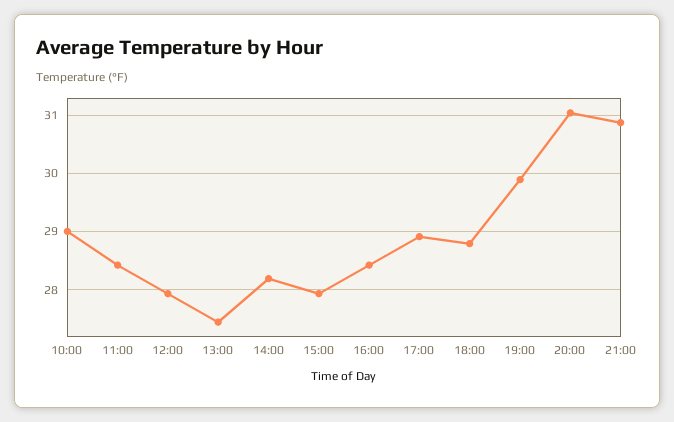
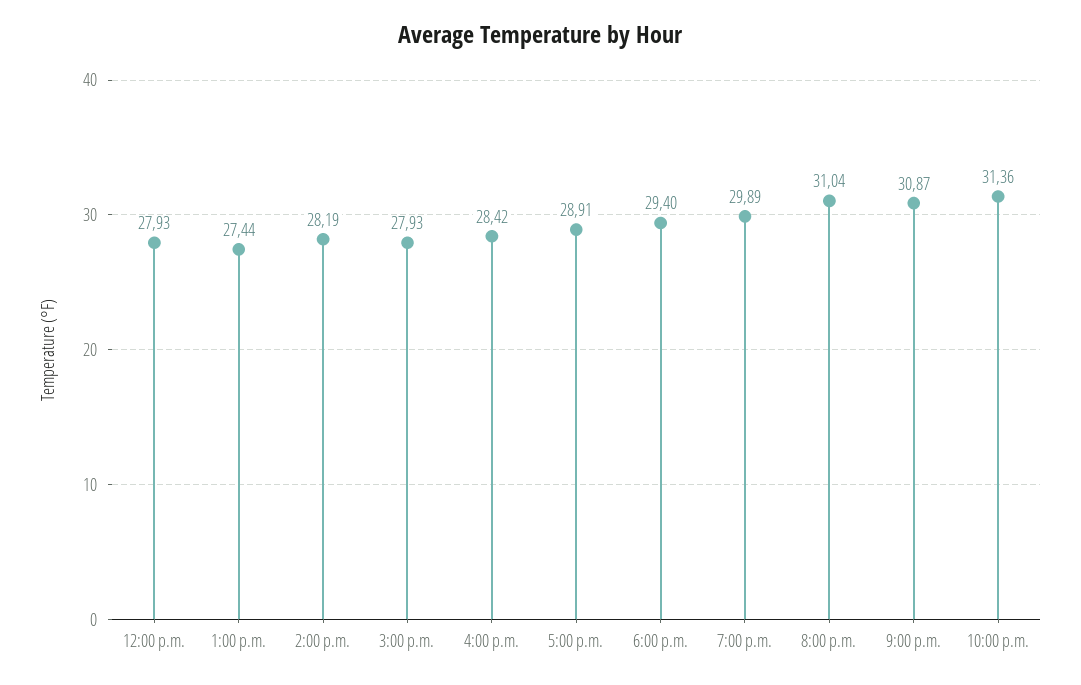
10:00: 29 -> none
11:00: 28.4 -> none
18:00: 28.8 -> 29.4
10:00 p.m.: none -> 31.36

